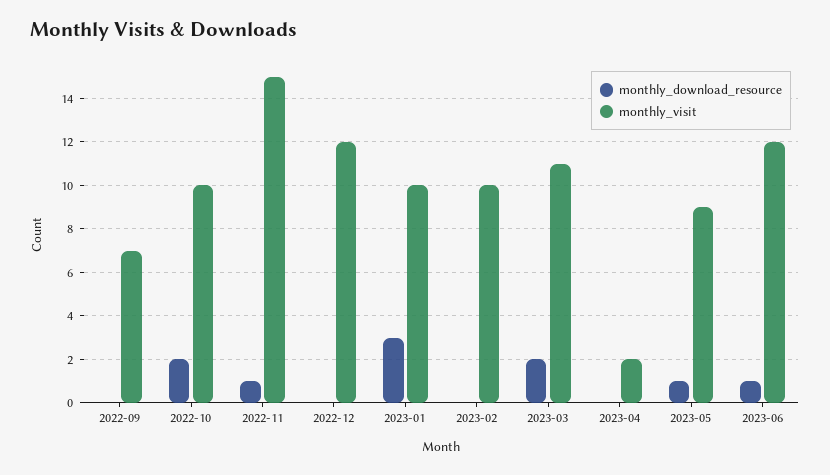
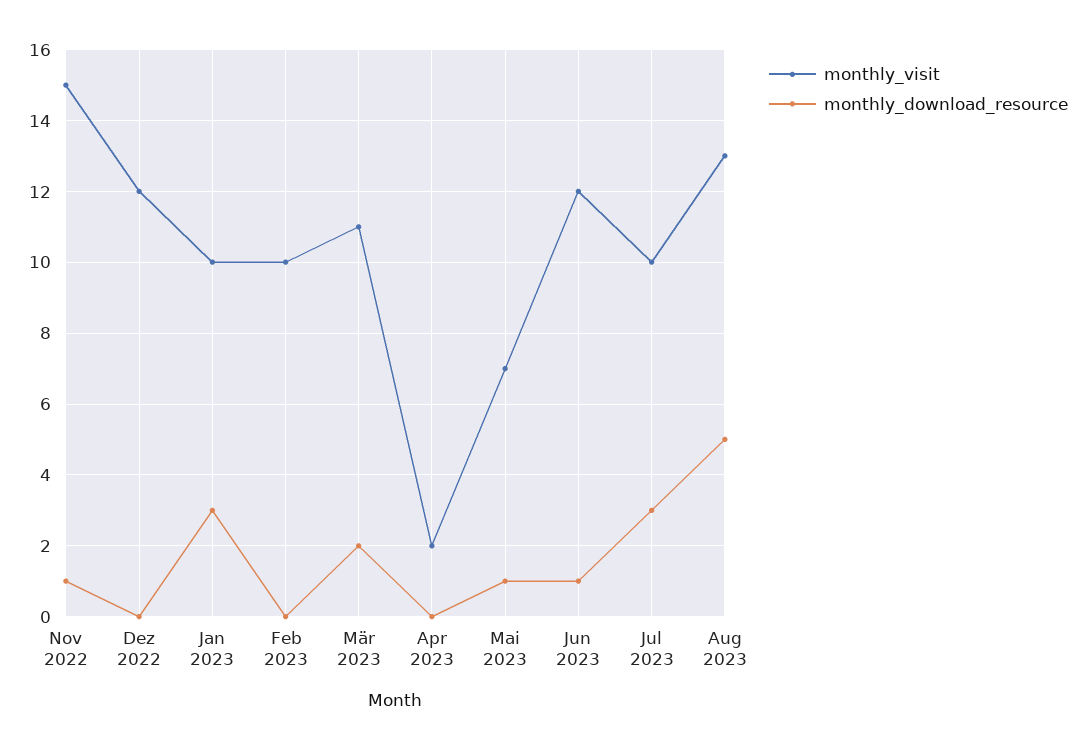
monthly_download_resource, 2022-09: 0 -> none
monthly_visit, 2022-09: 7 -> none
monthly_download_resource, 2022-10: 2 -> none
monthly_visit, 2022-10: 10 -> none
monthly_visit, 2023-05: 9 -> 7
monthly_visit, Jul 2023: none -> 10
monthly_download_resource, Jul 2023: none -> 3
monthly_visit, Aug 2023: none -> 13
monthly_download_resource, Aug 2023: none -> 5

